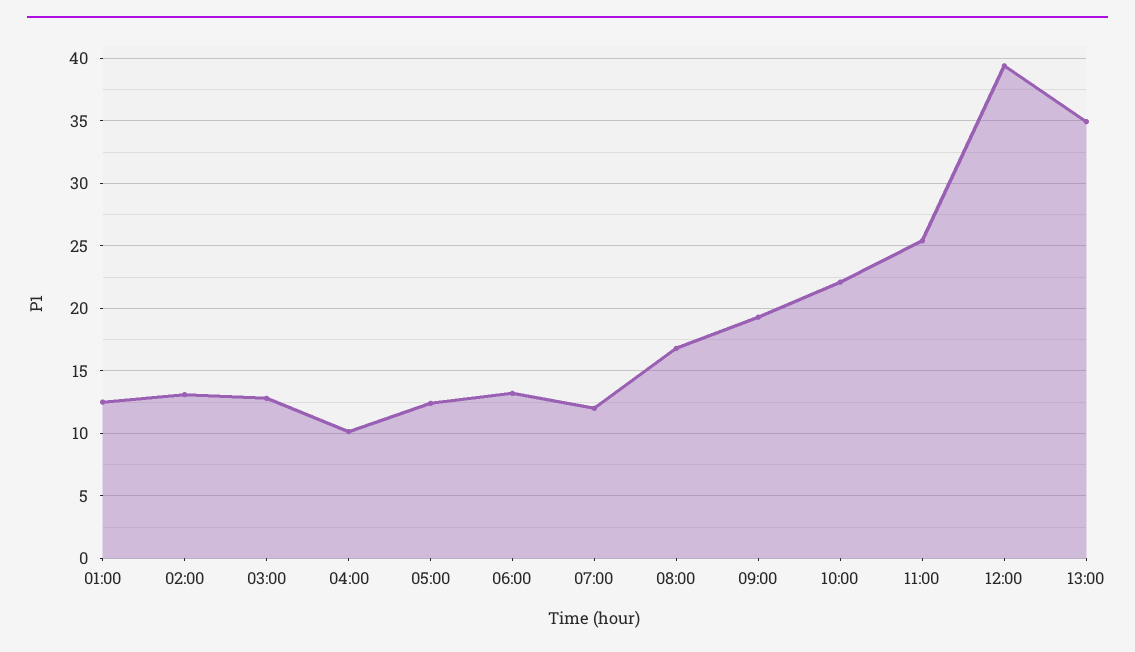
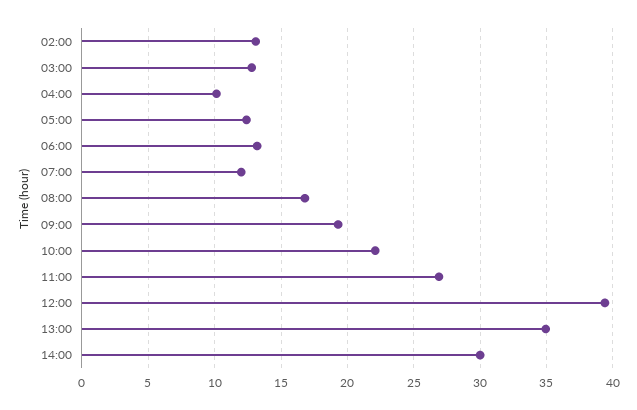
01:00: 12.5 -> none
11:00: 25.5 -> 27
14:00: none -> 30

